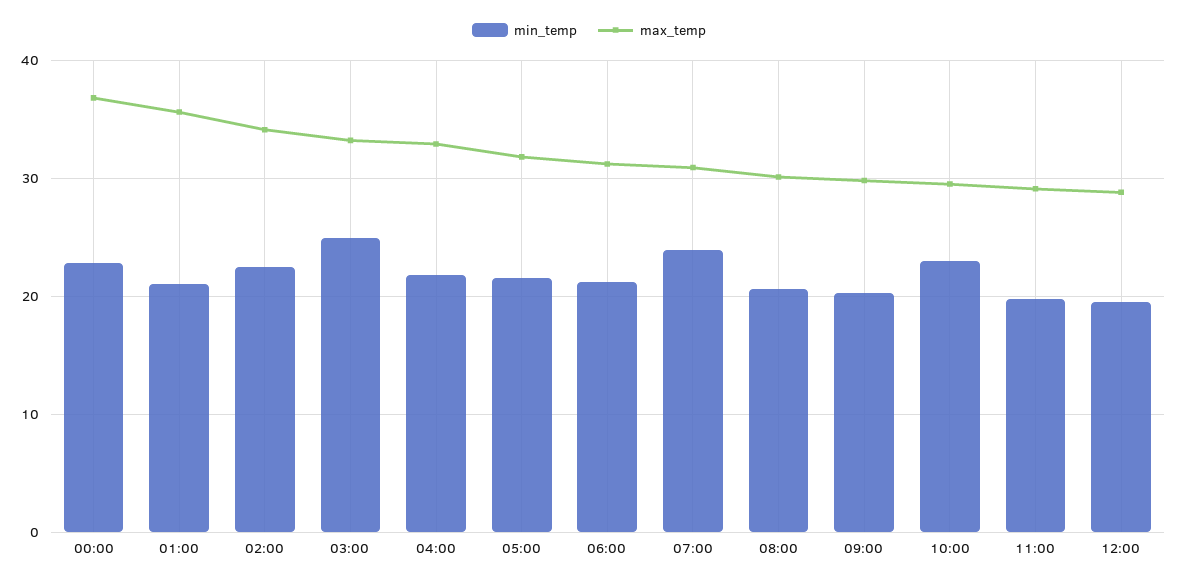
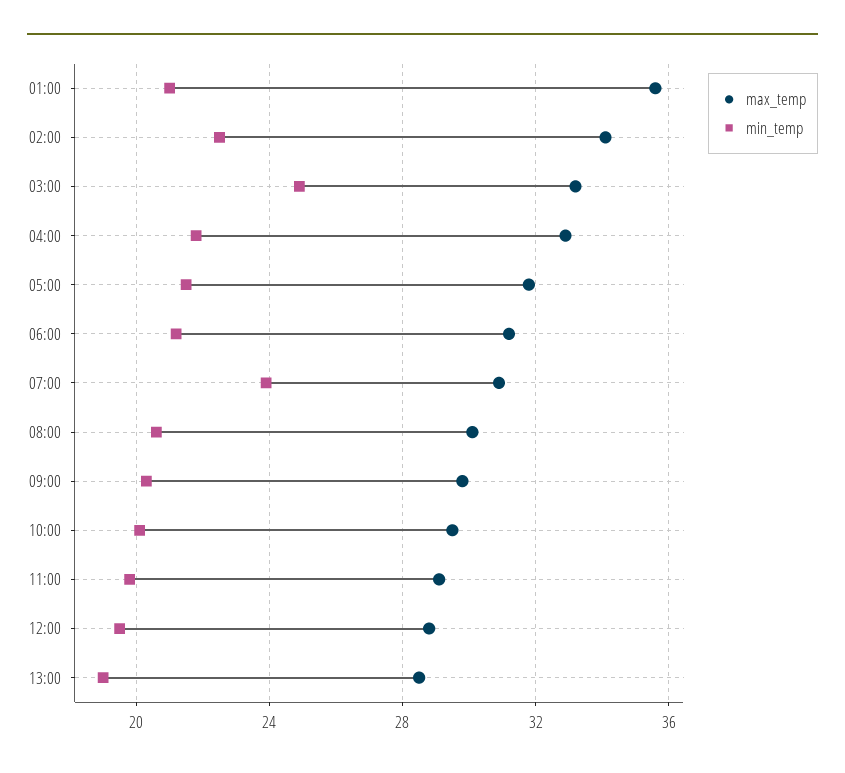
min_temp, 00:00: 23 -> none
max_temp, 00:00: 37 -> none
min_temp, 10:00: 23 -> 20
max_temp, 13:00: none -> 28.5
min_temp, 13:00: none -> 19

